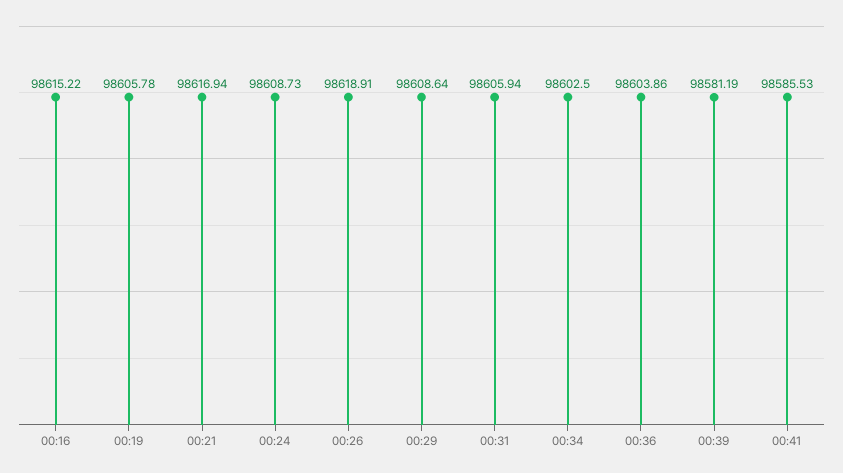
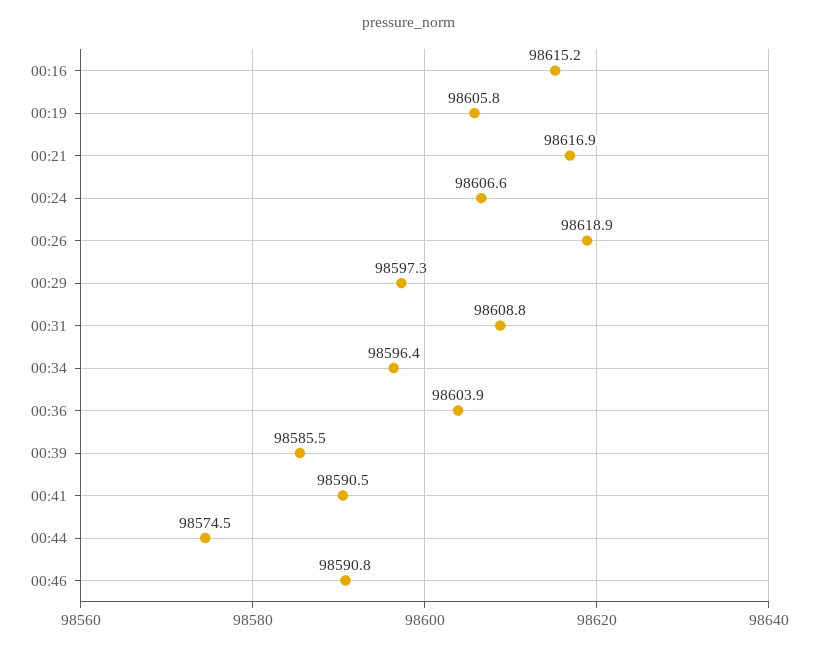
00:24: 98608.73 -> 98606.6
00:29: 98608.64 -> 98597.3
00:31: 98605.94 -> 98608.8
00:34: 98602.5 -> 98596.4
00:39: 98581.19 -> 98585.5
00:41: 98585.53 -> 98590.5
00:44: none -> 98574.5
00:46: none -> 98590.8

